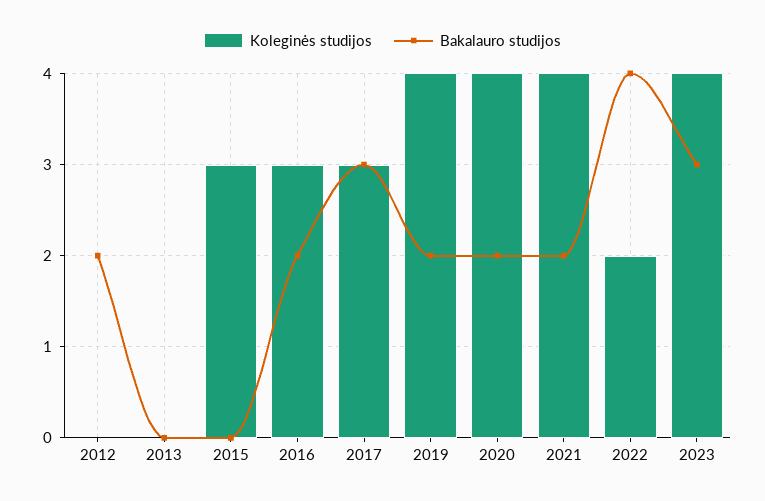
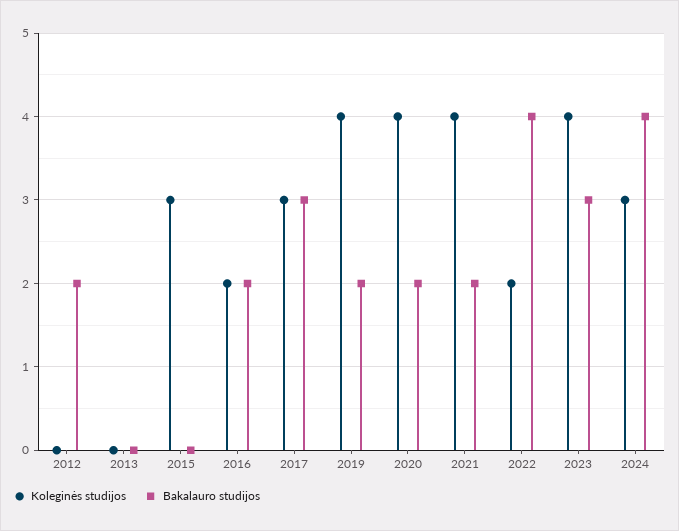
Koleginės studijos, 2016: 3 -> 2
Koleginės studijos, 2024: none -> 3
Bakalauro studijos, 2024: none -> 4

